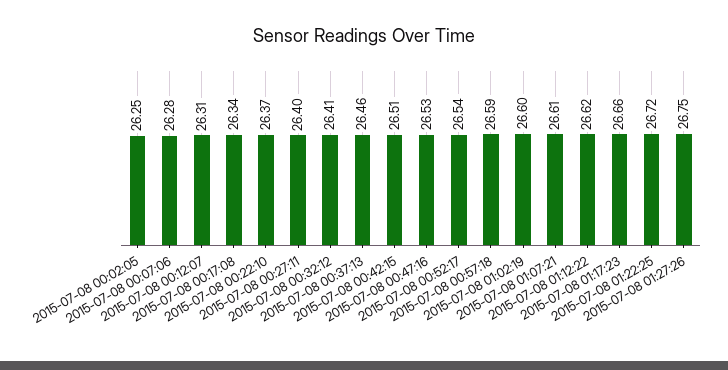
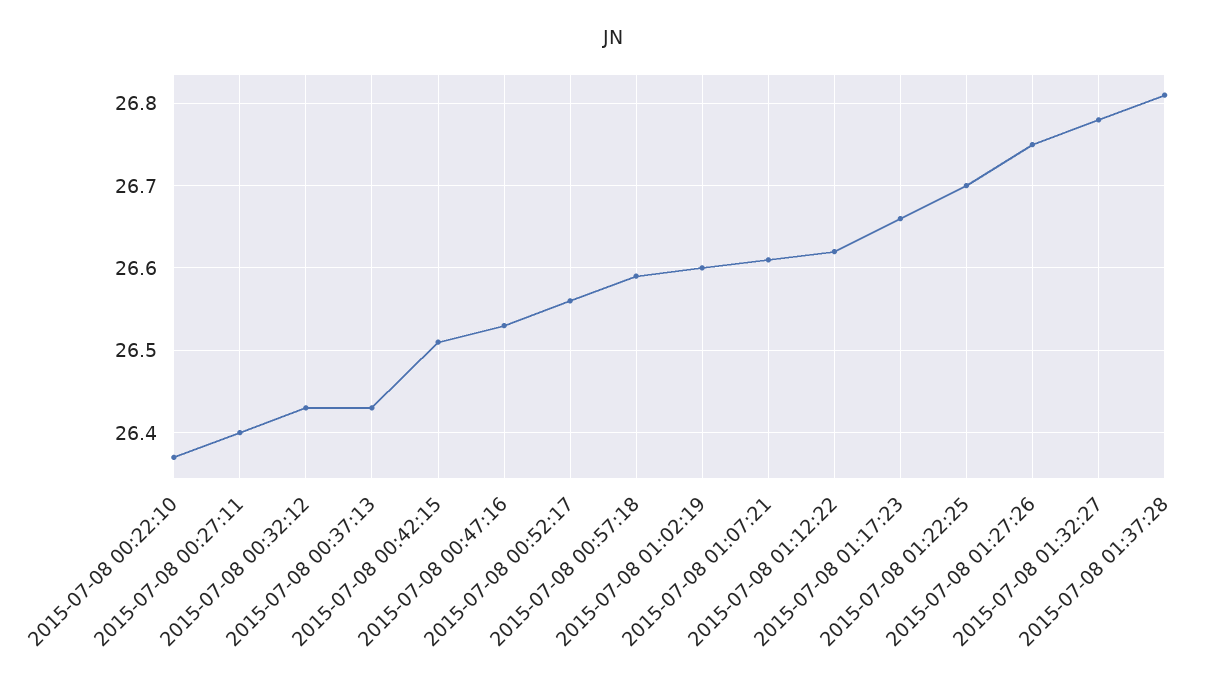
2015-07-08 00:02:05: 26.25 -> none
2015-07-08 00:07:06: 26.28 -> none
2015-07-08 00:12:07: 26.31 -> none
2015-07-08 00:17:08: 26.34 -> none
2015-07-08 00:32:12: 26.41 -> 26.43
2015-07-08 00:37:13: 26.46 -> 26.43
2015-07-08 00:52:17: 26.54 -> 26.56
2015-07-08 01:22:25: 26.72 -> 26.7
2015-07-08 01:32:27: none -> 26.78
2015-07-08 01:37:28: none -> 26.81

